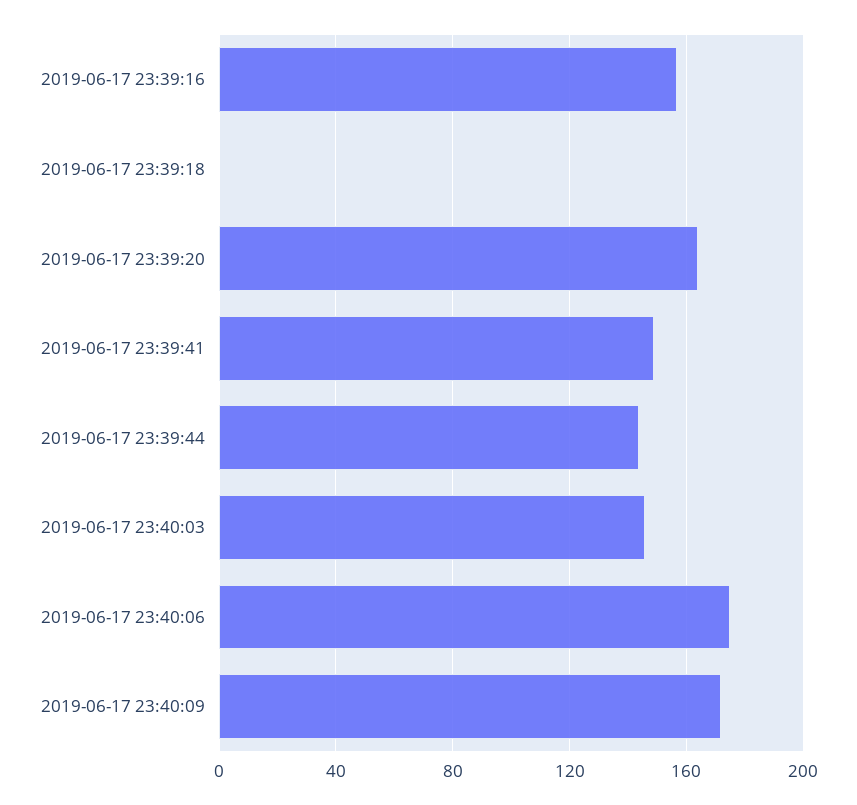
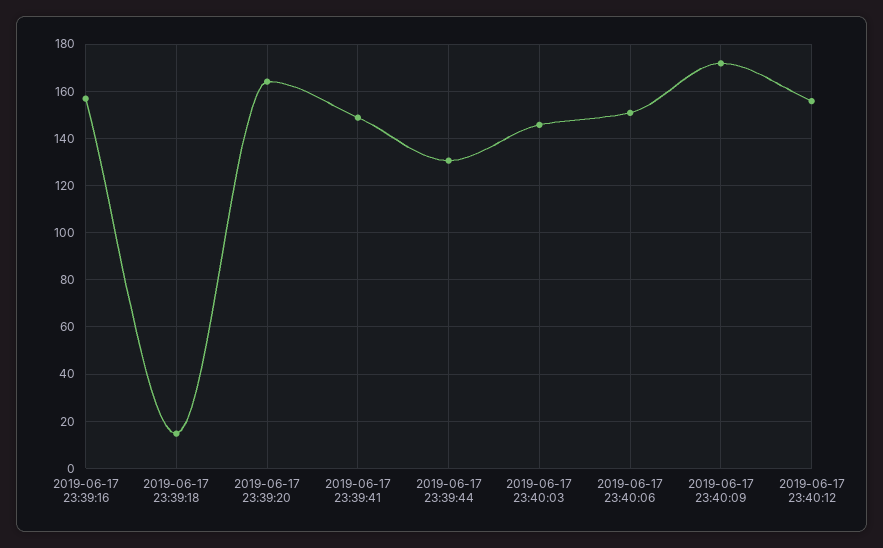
2019-06-17 23:39:18: 0 -> 15
2019-06-17 23:39:44: 145 -> 130
2019-06-17 23:40:06: 175 -> 150
2019-06-17 23:40:12: none -> 155

